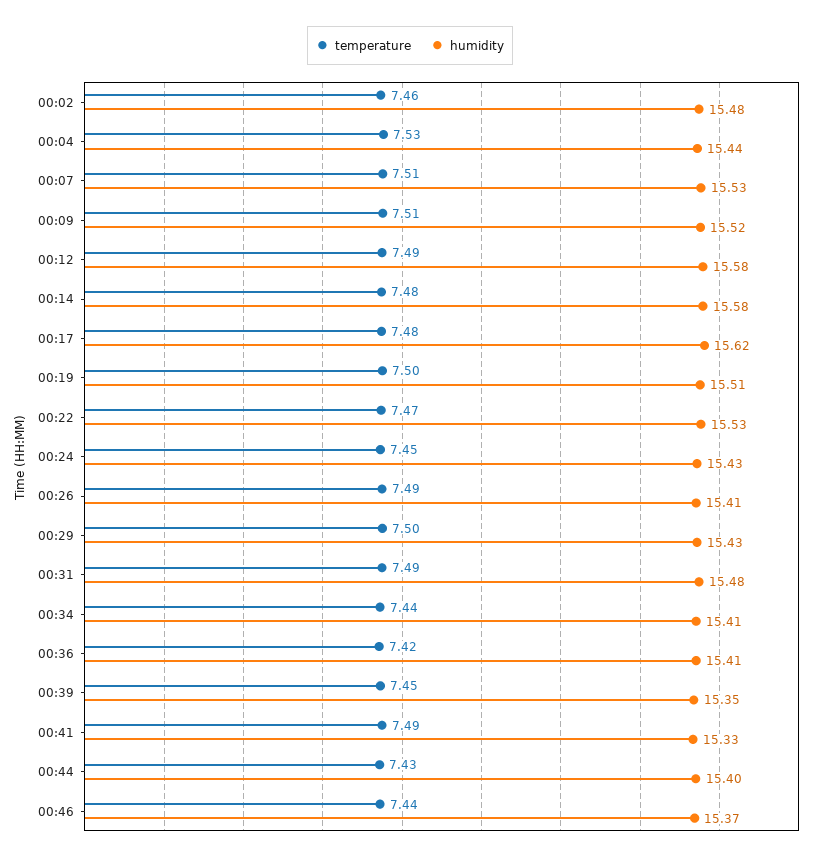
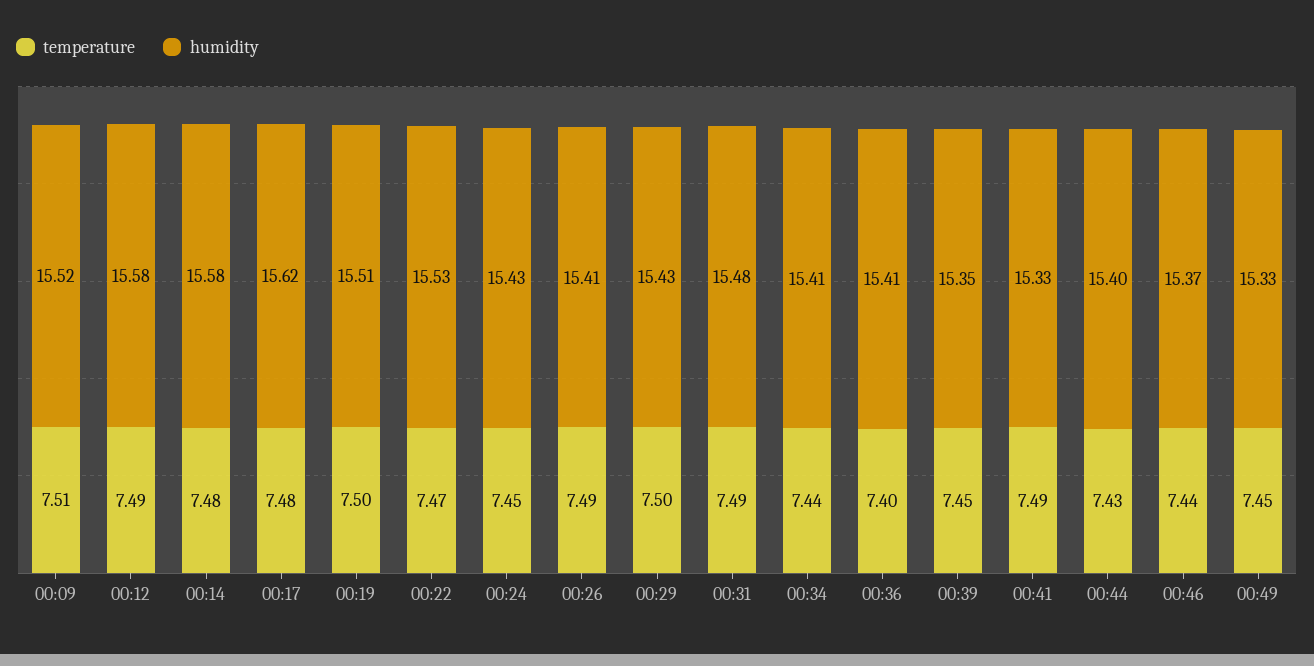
temperature, 00:02: 7.46 -> none
humidity, 00:02: 15.48 -> none
temperature, 00:04: 7.53 -> none
humidity, 00:04: 15.44 -> none
temperature, 00:07: 7.51 -> none
humidity, 00:07: 15.53 -> none
temperature, 00:36: 7.42 -> 7.4
temperature, 00:49: none -> 7.45
humidity, 00:49: none -> 15.33

